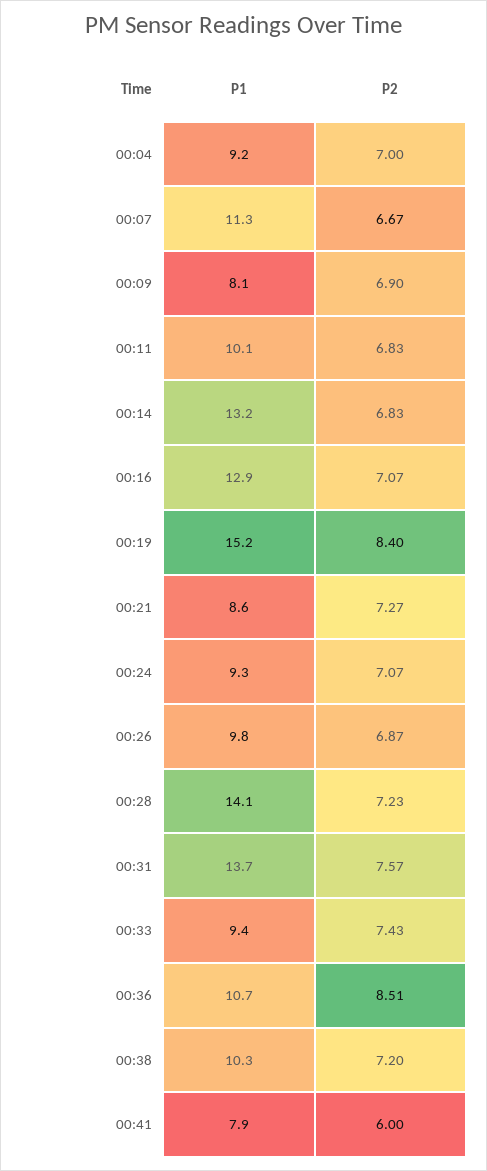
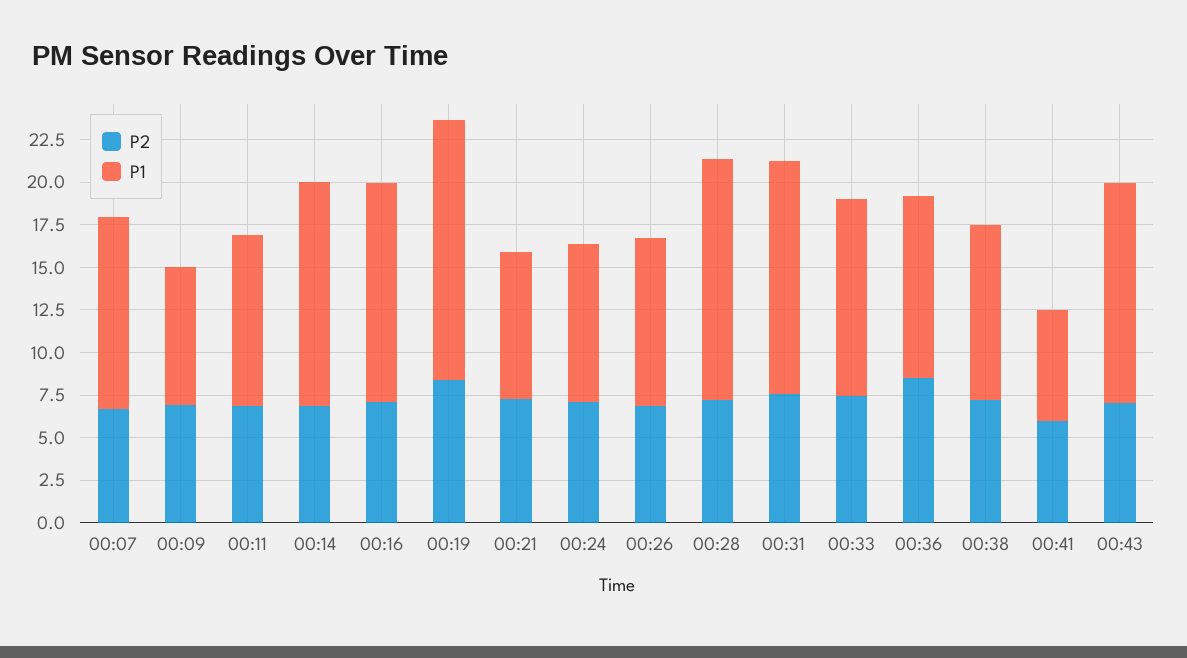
P1, 00:04: 9.2 -> none
P2, 00:04: 7 -> none
P1, 00:33: 9.4 -> 11.5
P1, 00:41: 7.9 -> 6.5
P2, 00:43: none -> 7
P1, 00:43: none -> 13

